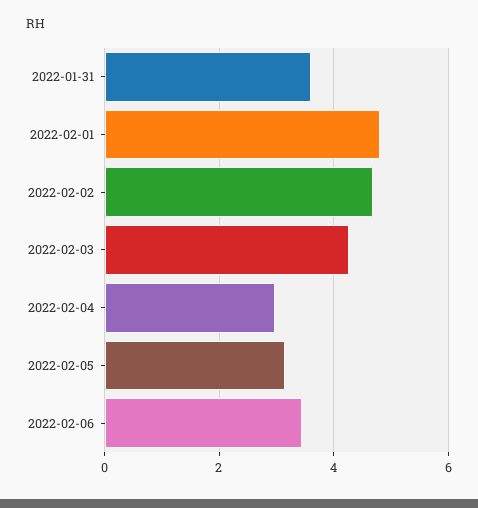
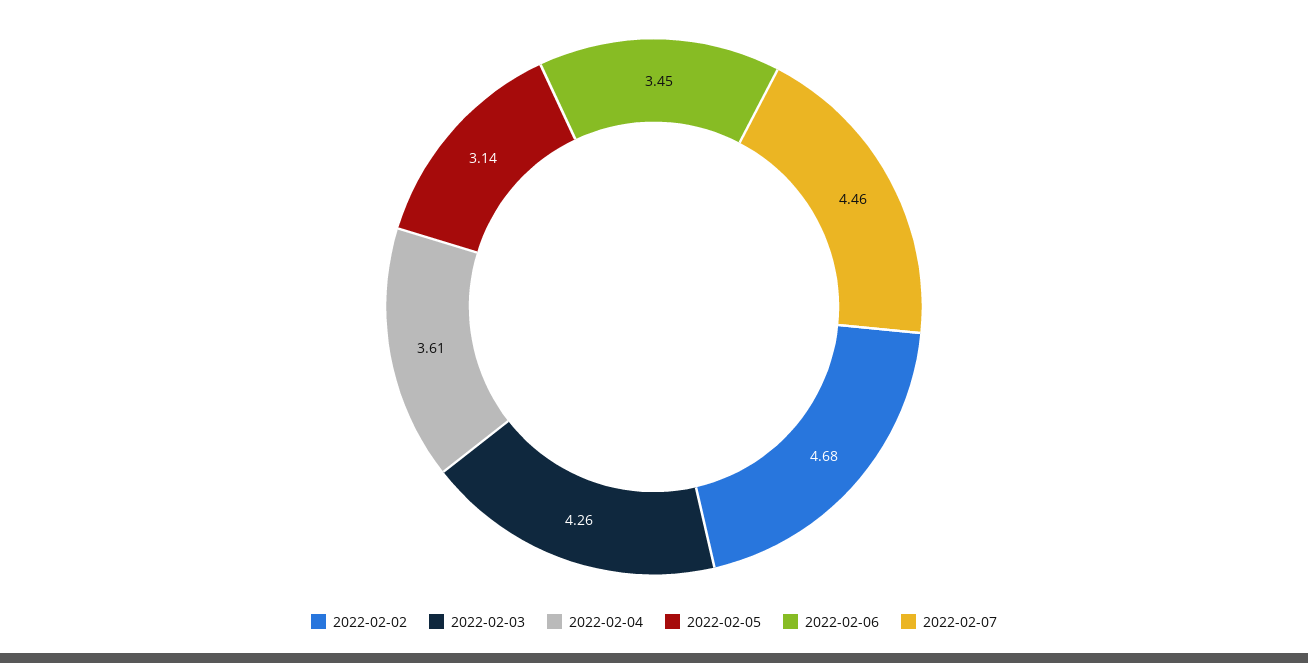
2022-01-31: 3.6 -> none
2022-02-01: 4.8 -> none
2022-02-04: 3 -> 3.61
2022-02-07: none -> 4.46

